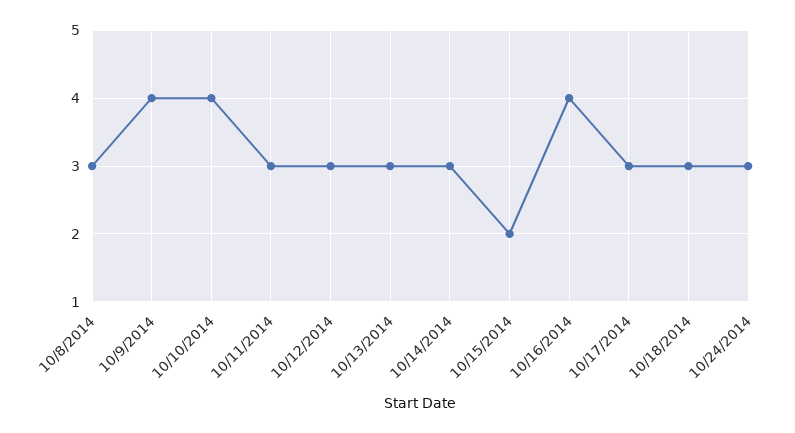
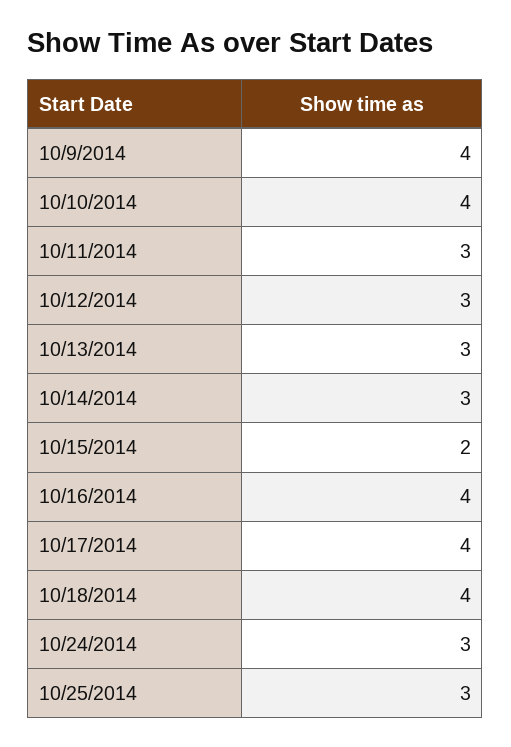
10/8/2014: 3 -> none
10/17/2014: 3 -> 4
10/18/2014: 3 -> 4
10/25/2014: none -> 3

